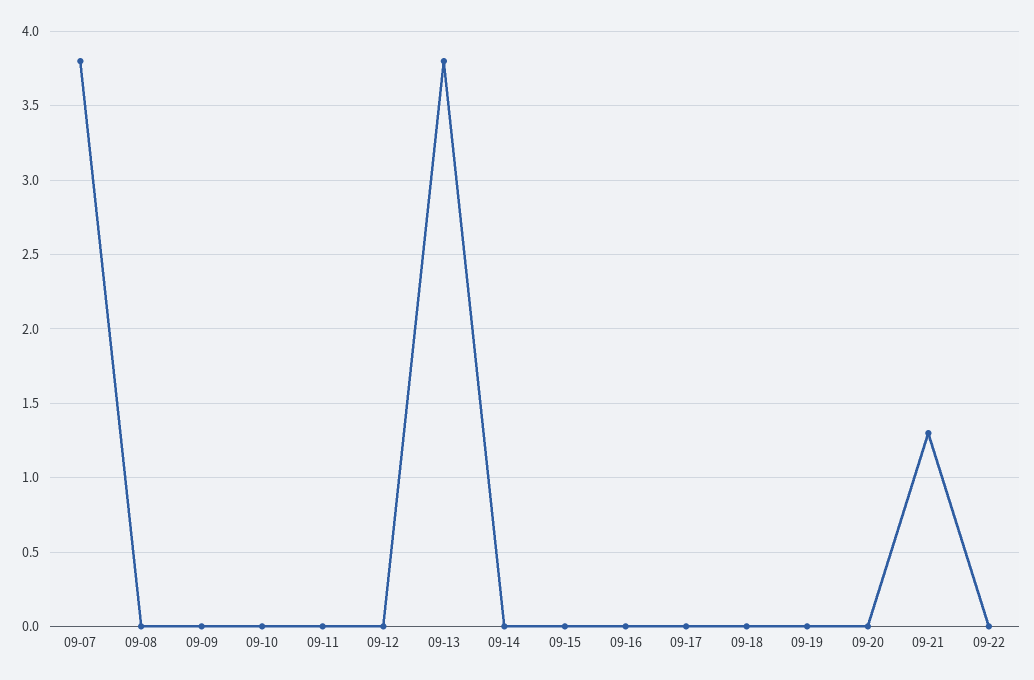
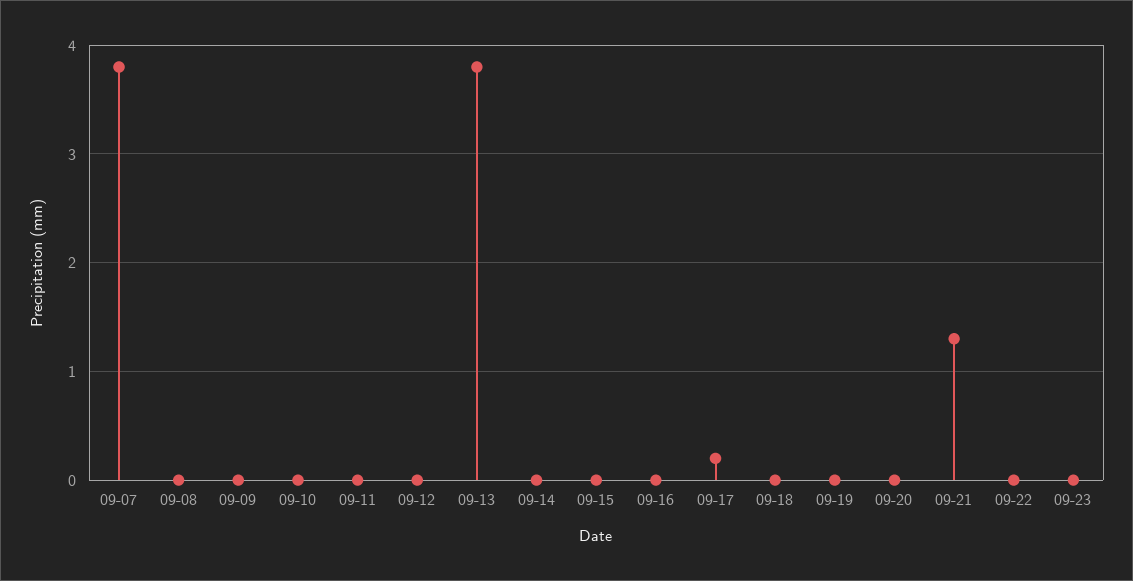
09-17: 0 -> 0.2
09-23: none -> 0

